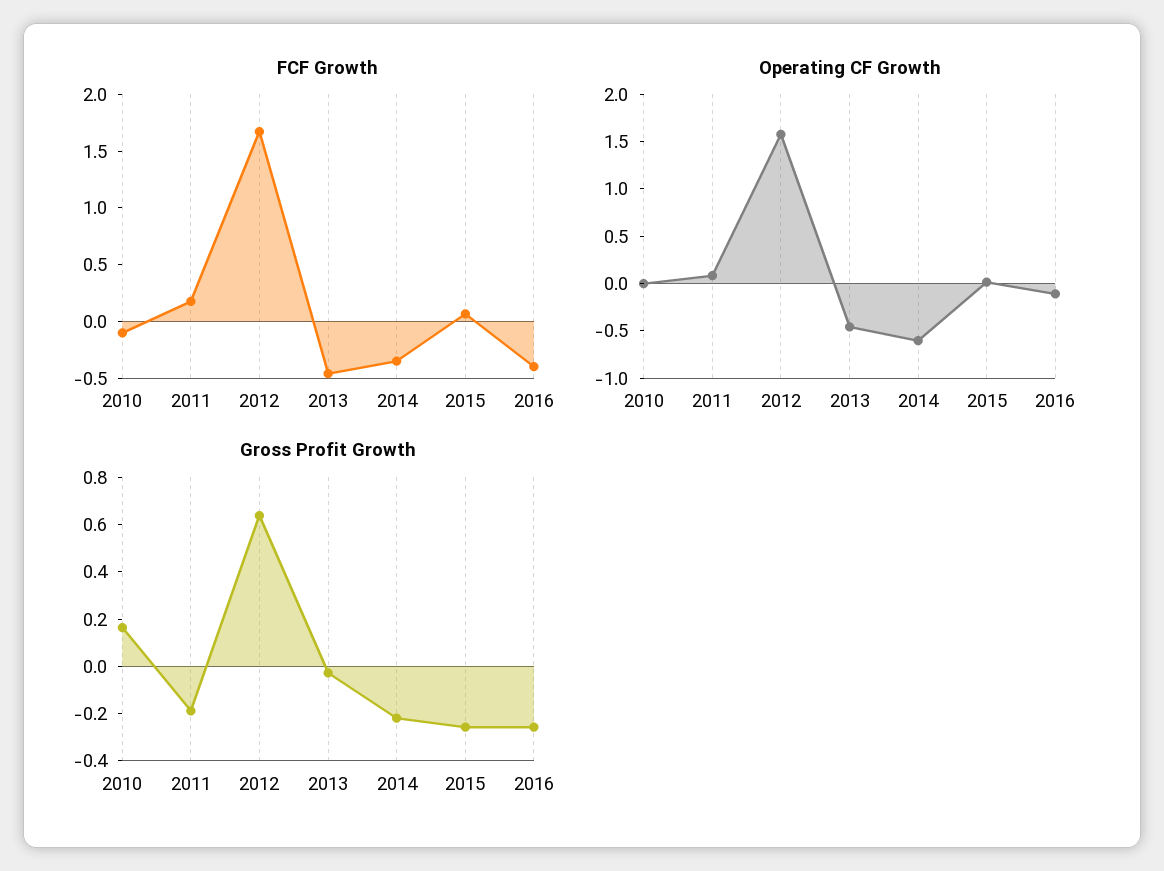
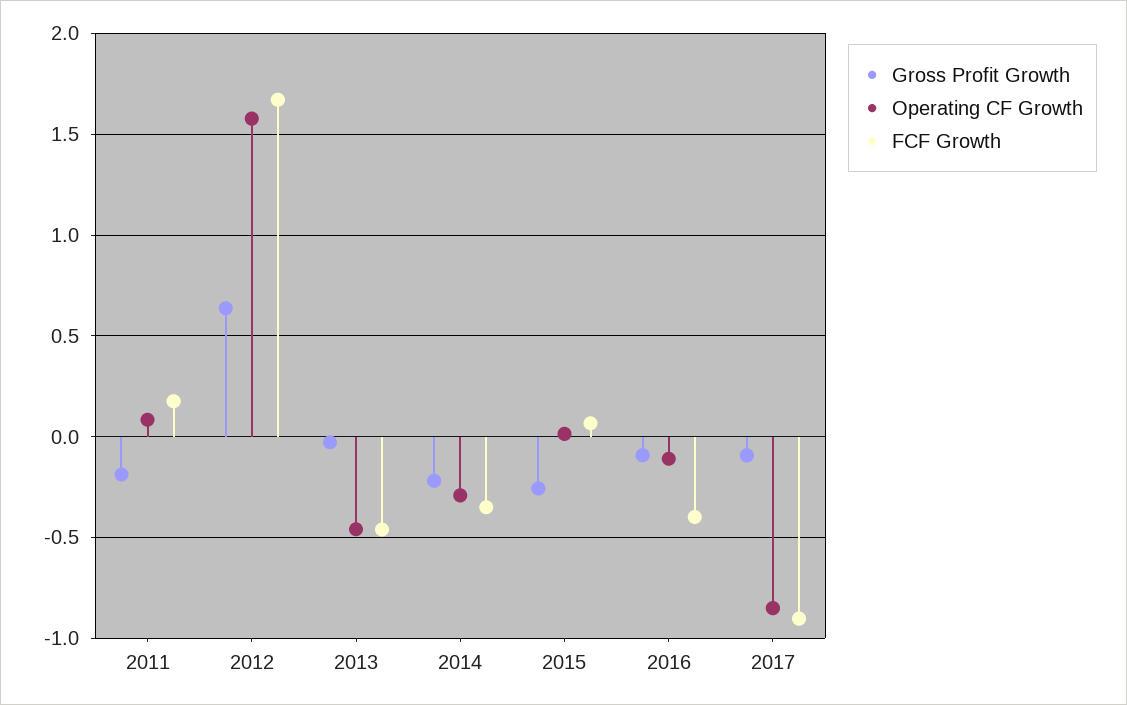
FCF Growth, 2010: -0.1 -> none
Operating CF Growth, 2010: 0 -> none
Operating CF Growth, 2014: -0.6 -> -0.3
Gross Profit Growth, 2010: 0.15 -> none
Gross Profit Growth, 2016: -0.25 -> -0.1
Gross Profit Growth, 2017: none -> -0.1
Operating CF Growth, 2017: none -> -0.85
FCF Growth, 2017: none -> -0.9

